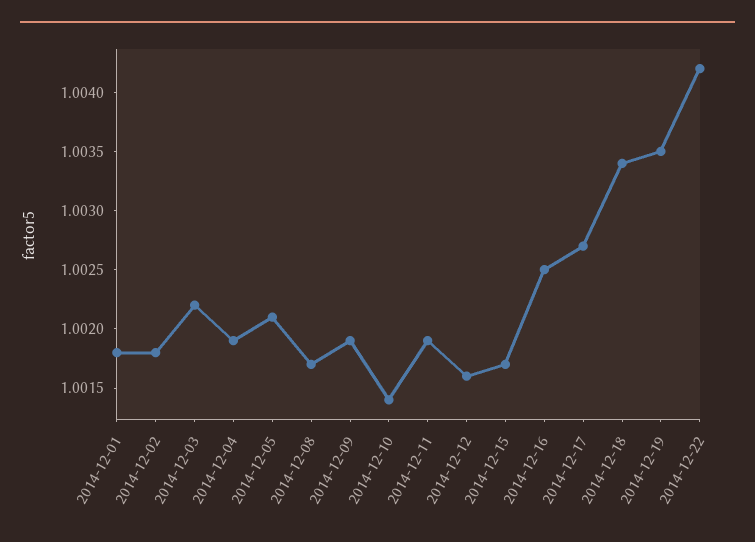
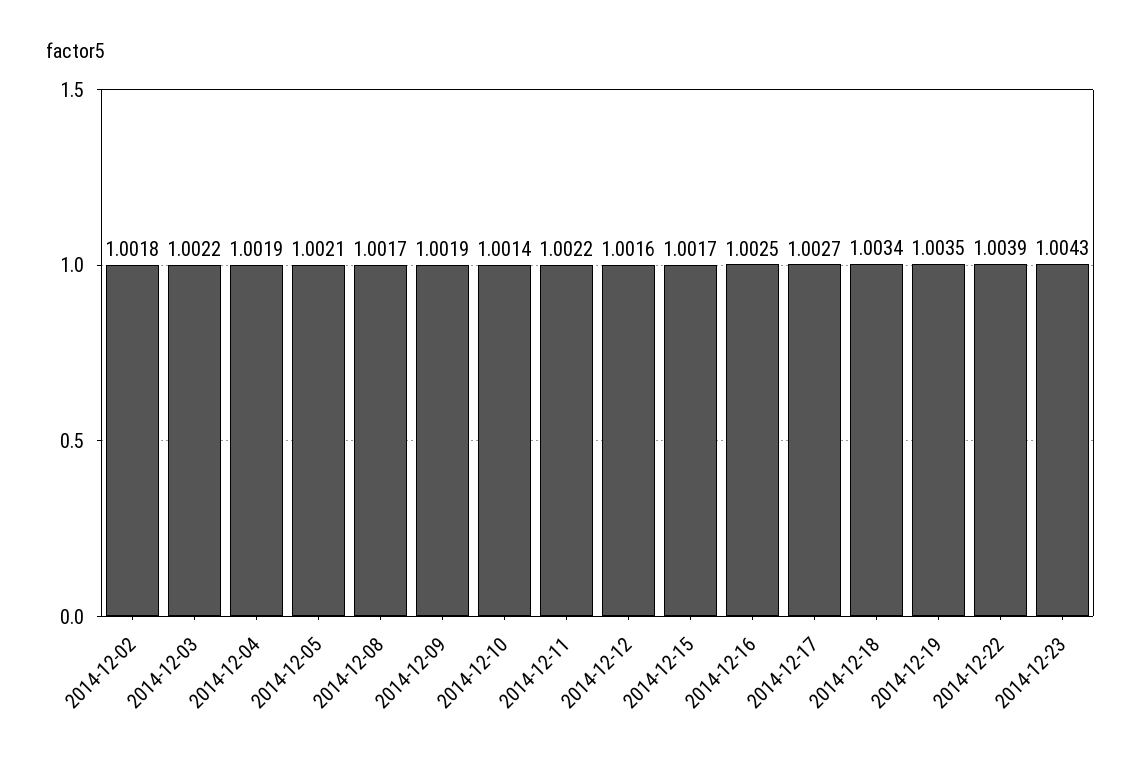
2014-12-01: 1.0018 -> none
2014-12-11: 1.0019 -> 1.0022
2014-12-22: 1.0042 -> 1.0039
2014-12-23: none -> 1.0043

